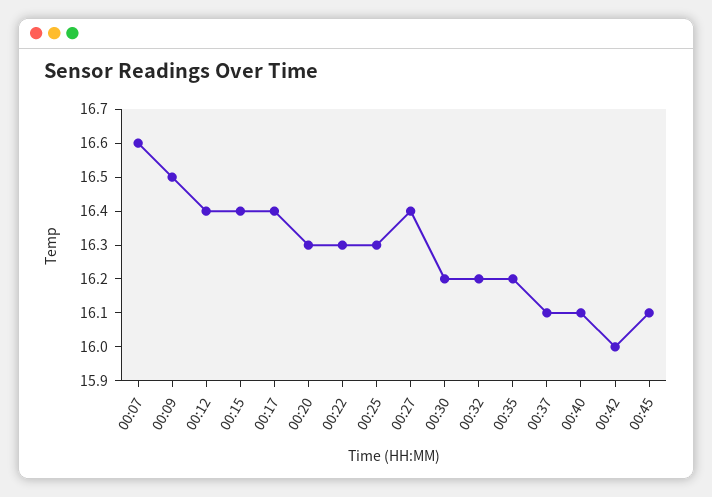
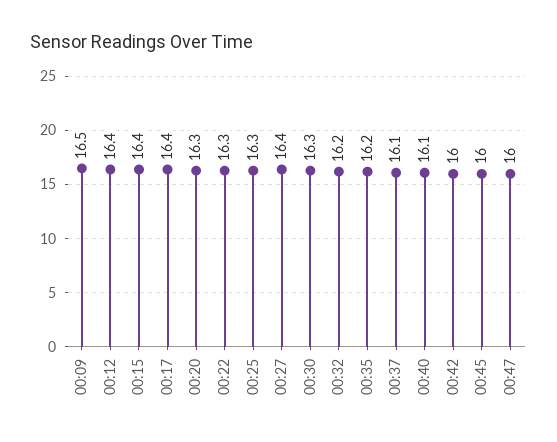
00:07: 16.6 -> none
00:30: 16.2 -> 16.3
00:45: 16.1 -> 16
00:47: none -> 16

